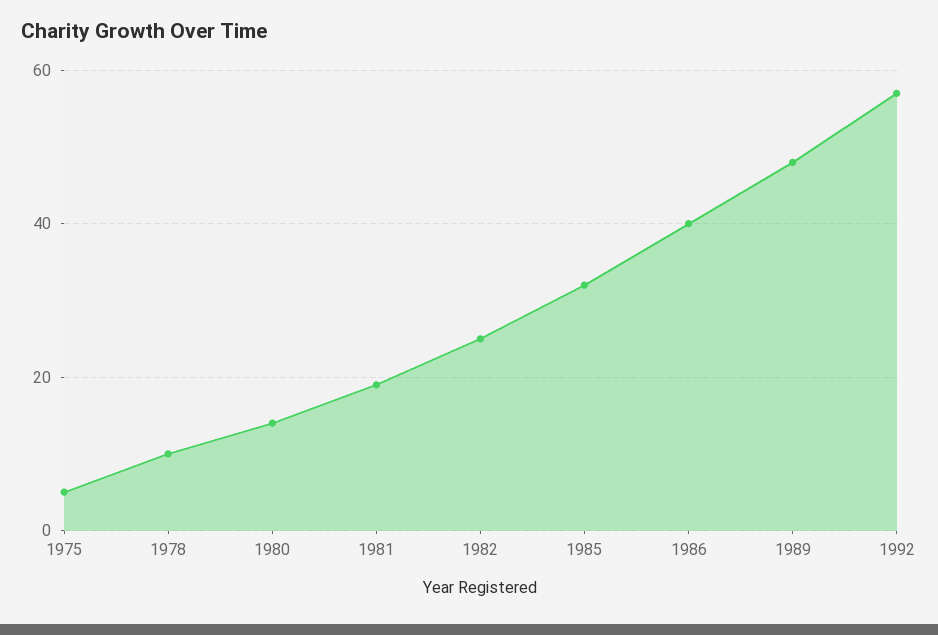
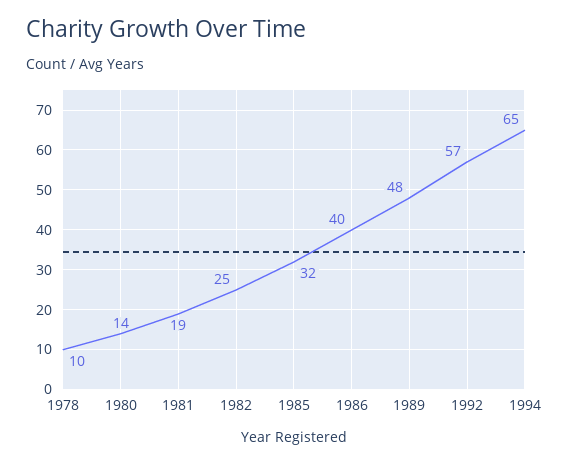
1975: 5 -> none
1994: none -> 65

